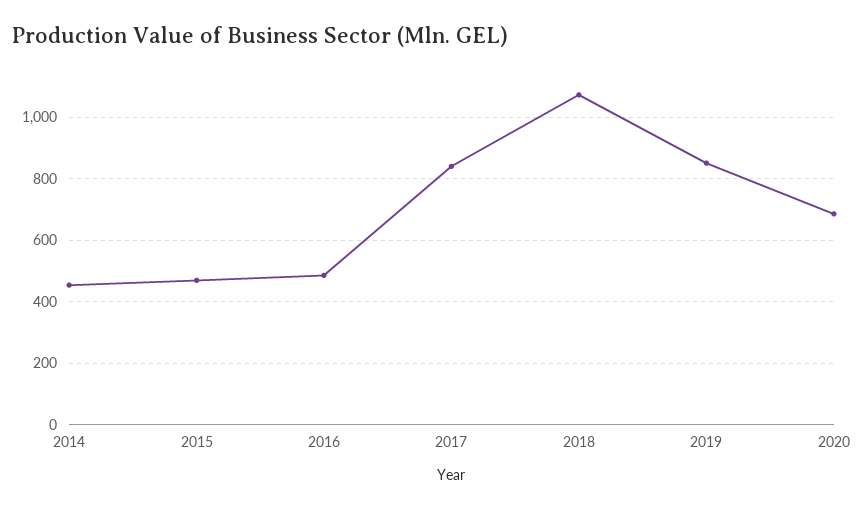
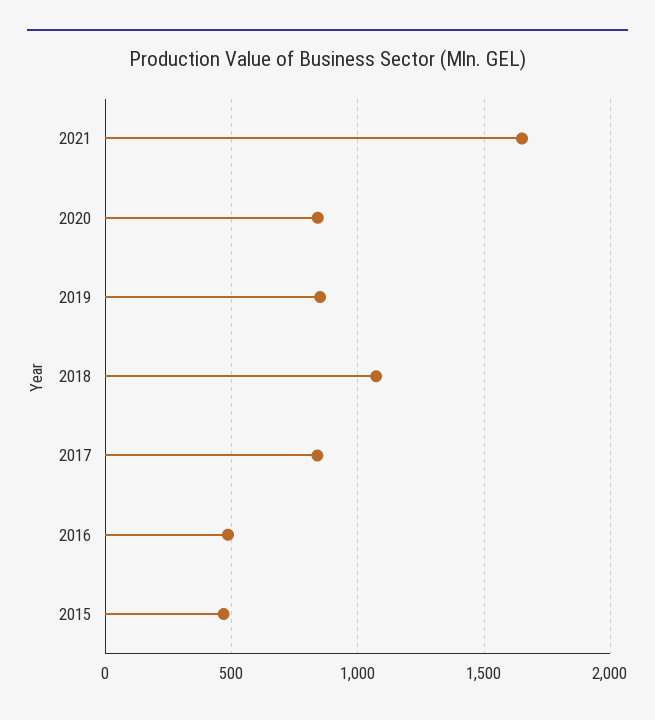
2014: 460 -> none
2020: 680 -> 850
2021: none -> 1650

